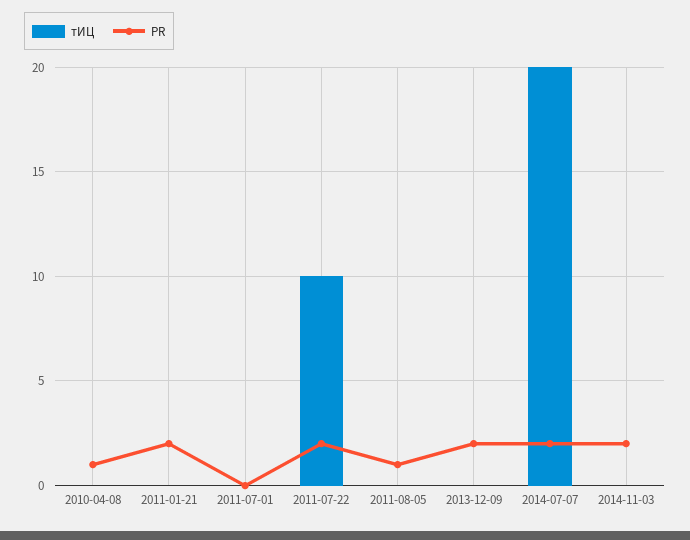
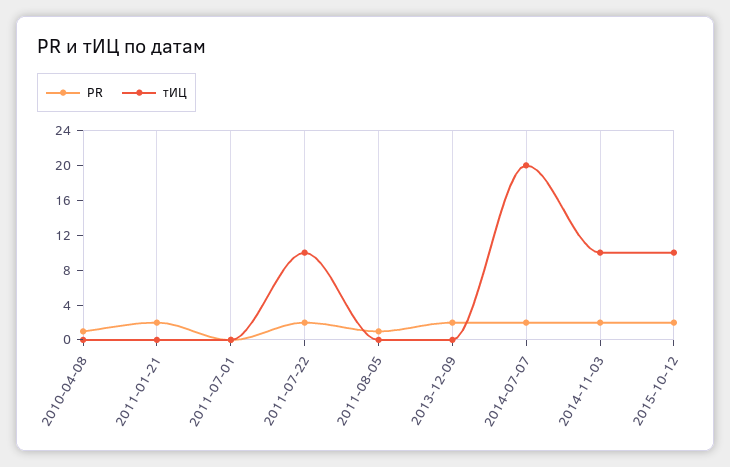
тИЦ, 2014-11-03: 0 -> 10
PR, 2015-10-12: none -> 2
тИЦ, 2015-10-12: none -> 10

